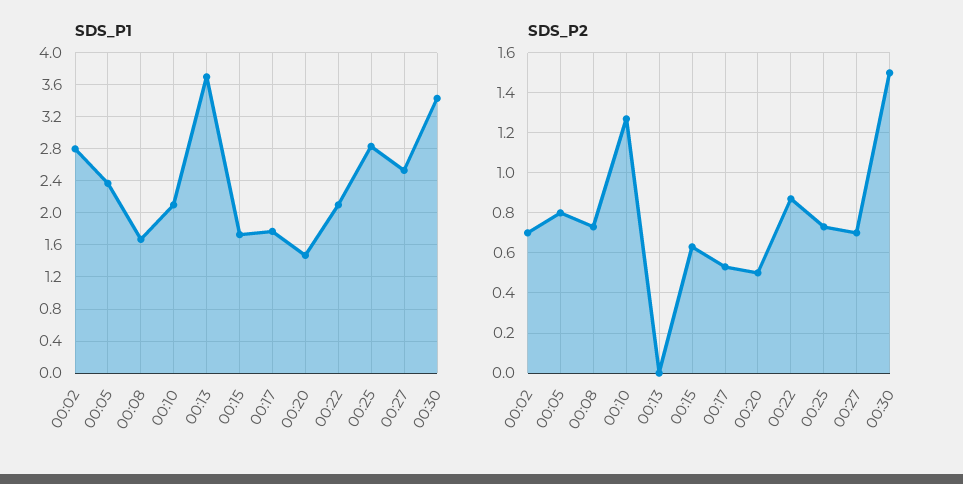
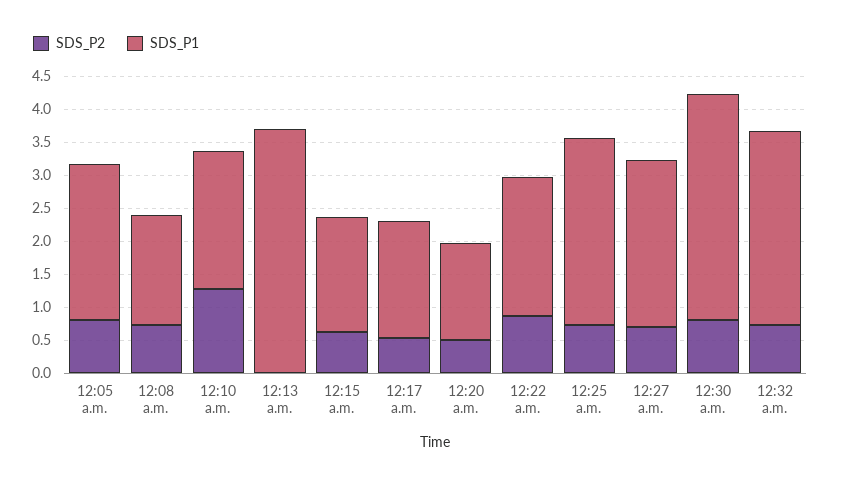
SDS_P1, 00:02: 2.8 -> none
SDS_P2, 00:02: 0.7 -> none
SDS_P2, 00:30: 1.5 -> 0.75
SDS_P2, 12:32 a.m.: none -> 0.75
SDS_P1, 12:32 a.m.: none -> 3

